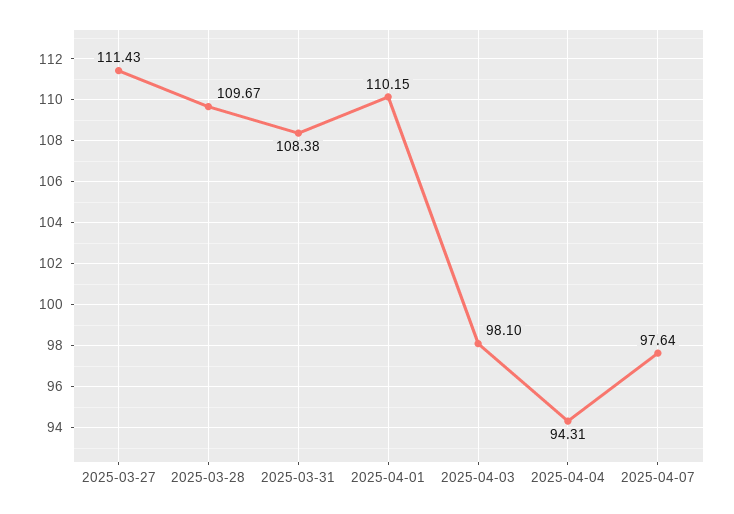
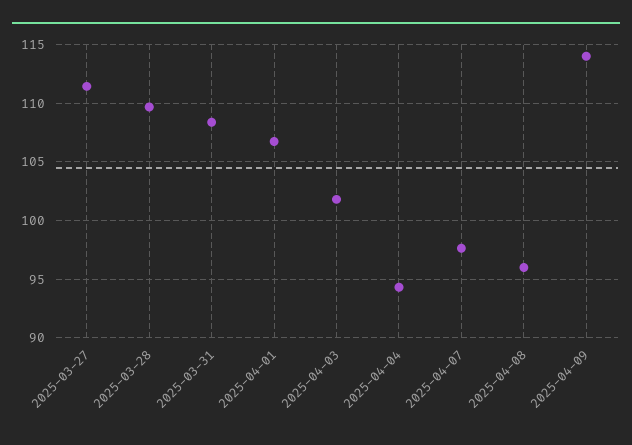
2025-04-01: 110.15 -> 107
2025-04-03: 98.1 -> 102
2025-04-08: none -> 96
2025-04-09: none -> 114

